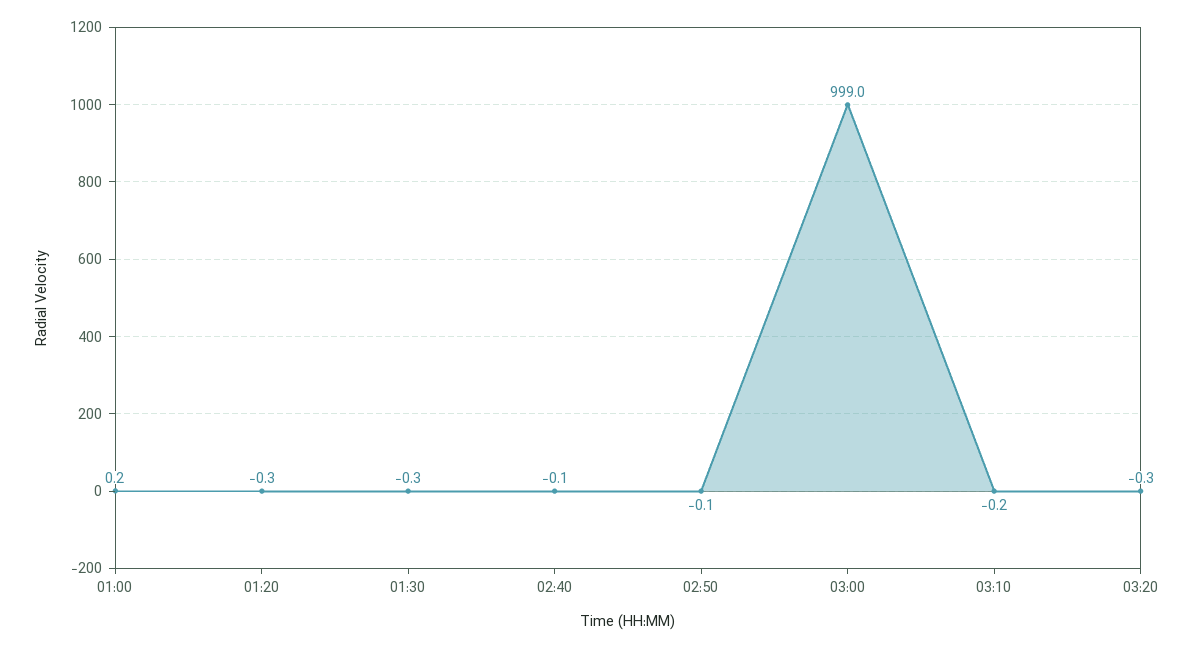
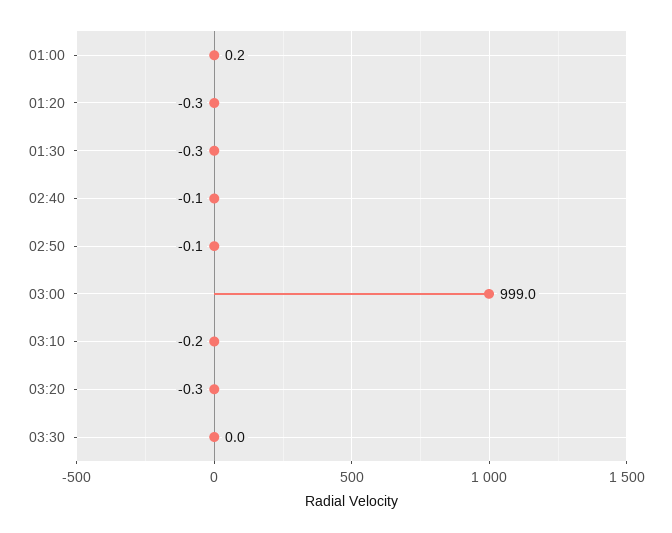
03:30: none -> 0

